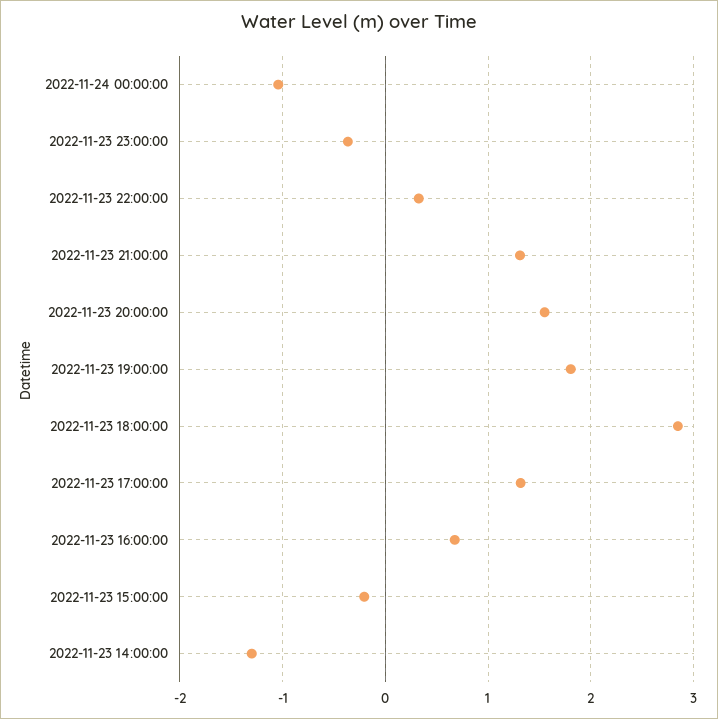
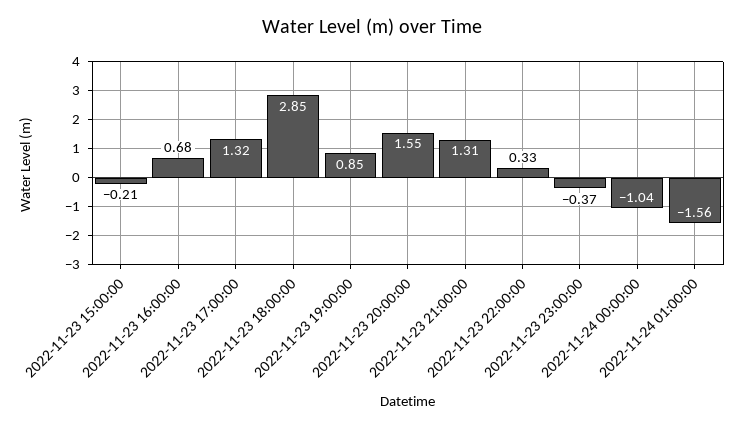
2022-11-23 19:00:00: 1.8 -> 0.85
2022-11-23 14:00:00: -1.3 -> none
2022-11-24 01:00:00: none -> -1.56

